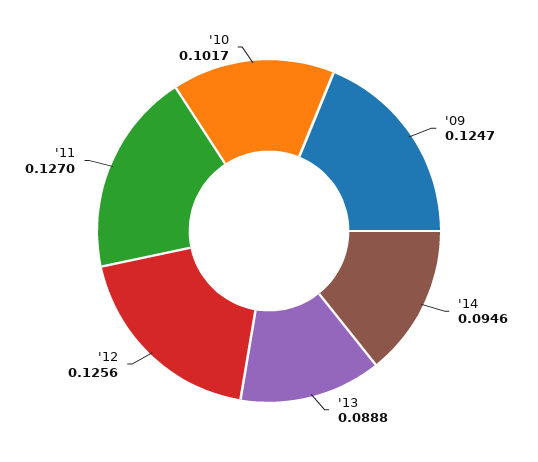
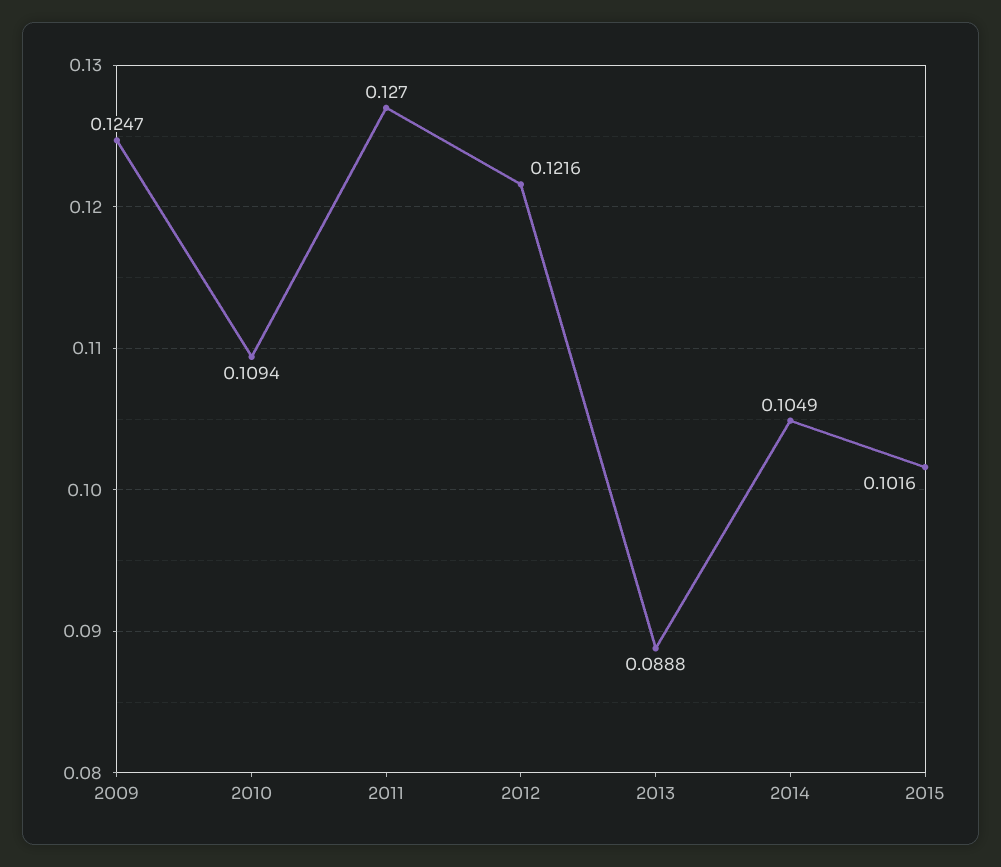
'14: 0.0946 -> 0.1049
'12: 0.1256 -> 0.1216
'10: 0.1017 -> 0.1094
2015: none -> 0.1016

